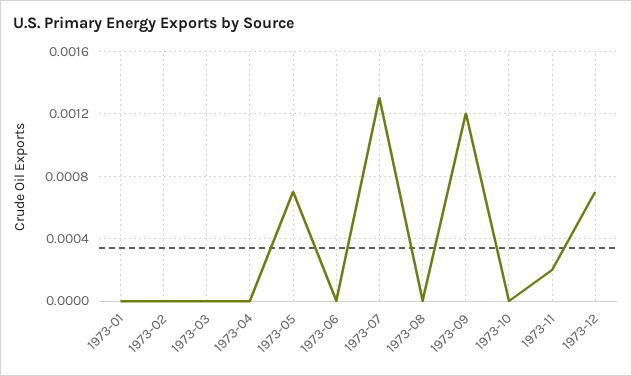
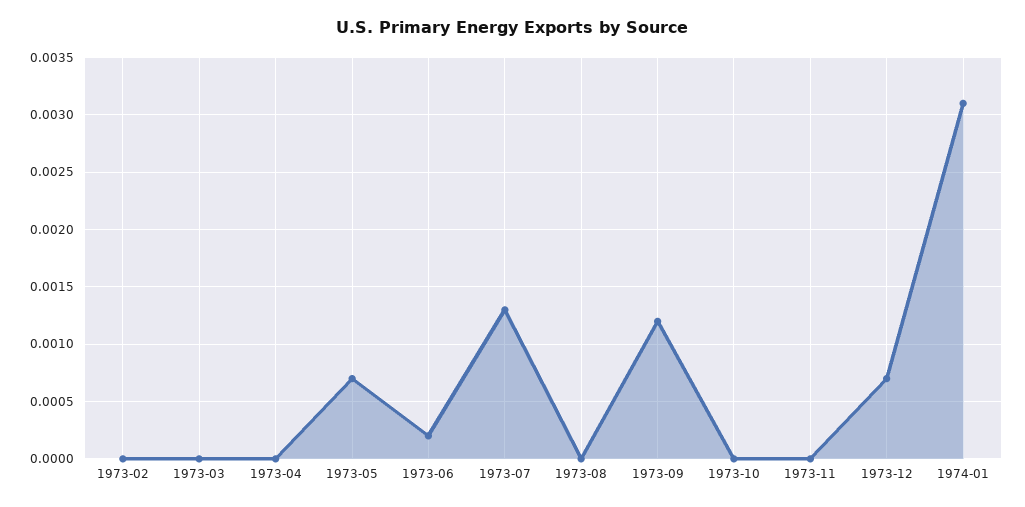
1973-01: 0 -> none
1973-06: 0 -> 0.0002
1973-11: 0.0002 -> 0
1974-01: none -> 0.0031

